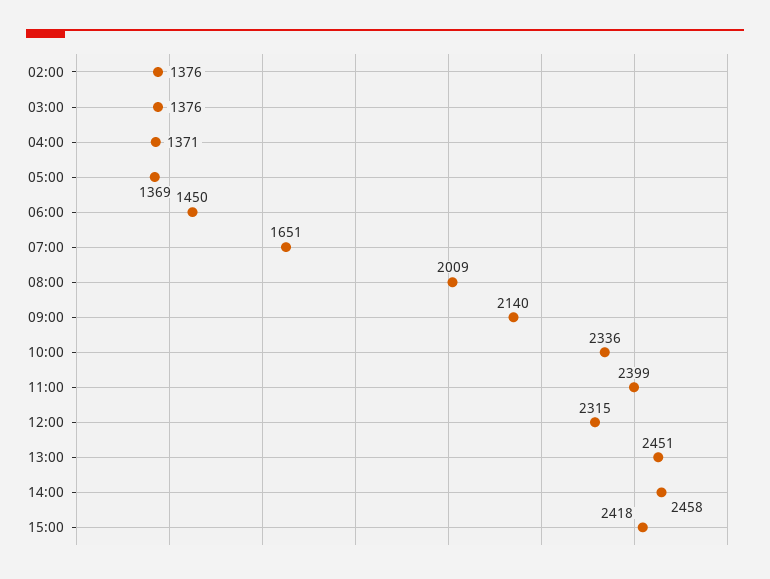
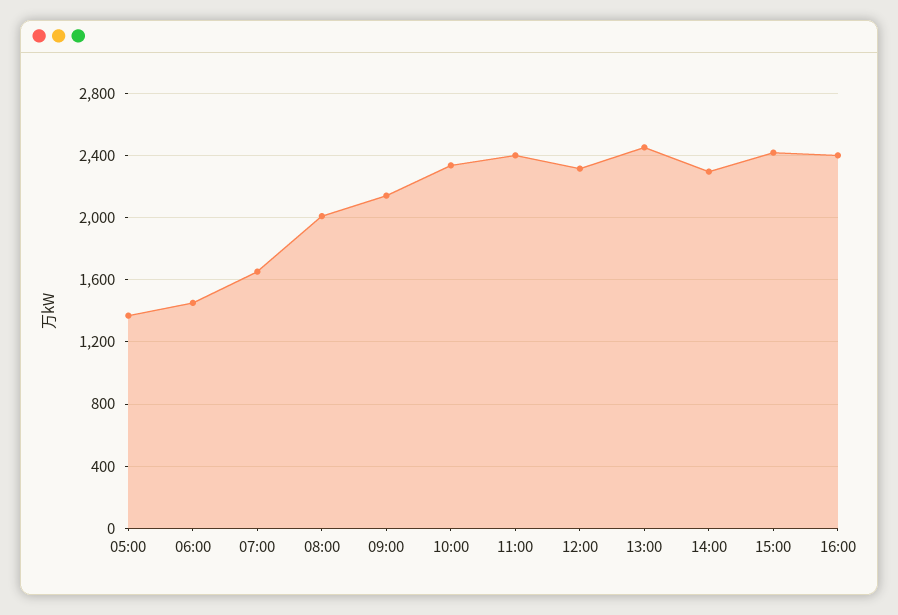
02:00: 1376 -> none
03:00: 1376 -> none
04:00: 1371 -> none
14:00: 2458 -> 2300
16:00: none -> 2400

